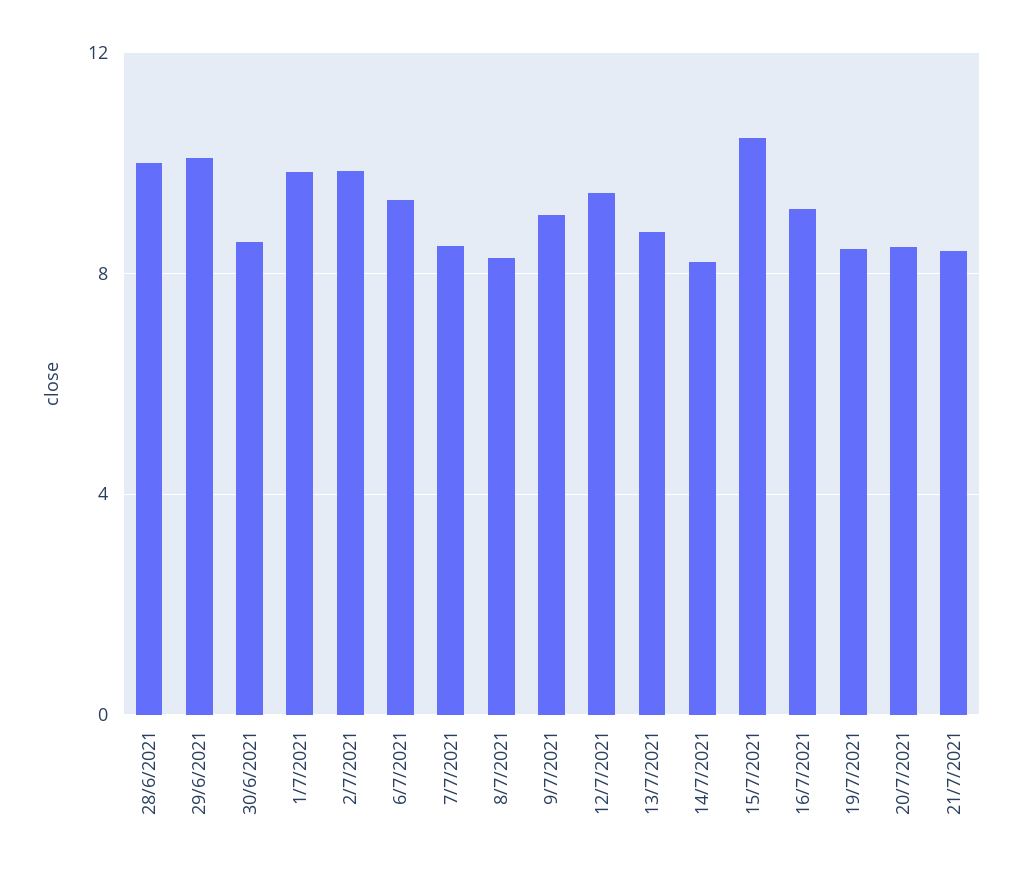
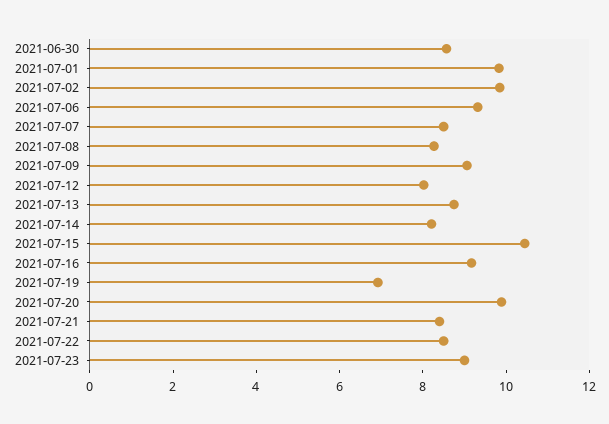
28/6/2021: 10 -> none
29/6/2021: 10 -> none
12/7/2021: 9.5 -> 8
19/7/2021: 8.5 -> 7
20/7/2021: 8.5 -> 10
2021-07-22: none -> 8.5
2021-07-23: none -> 9

